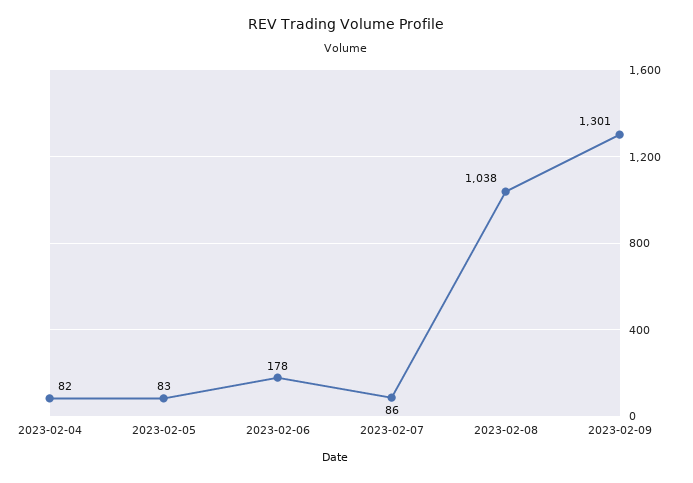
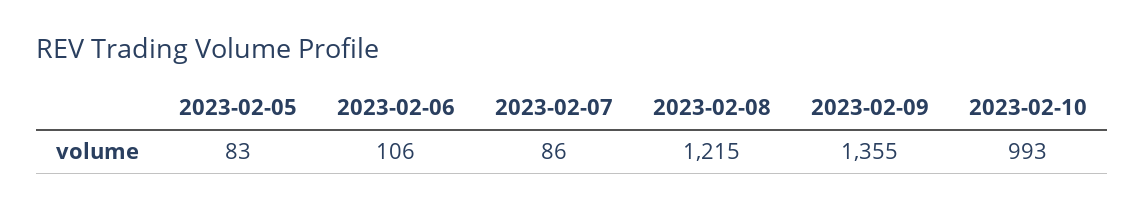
2023-02-04: 82 -> none
2023-02-06: 178 -> 106
2023-02-08: 1038 -> 1215
2023-02-09: 1301 -> 1355
2023-02-10: none -> 993

